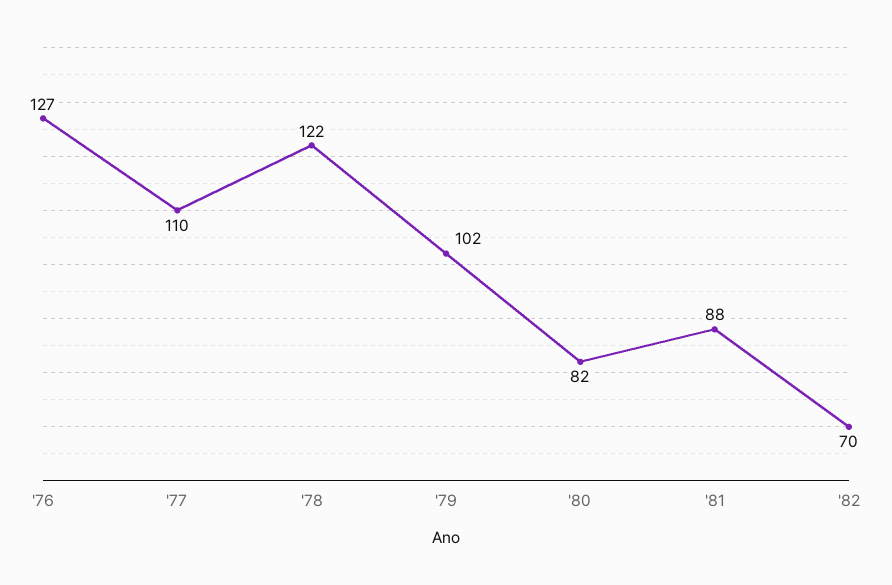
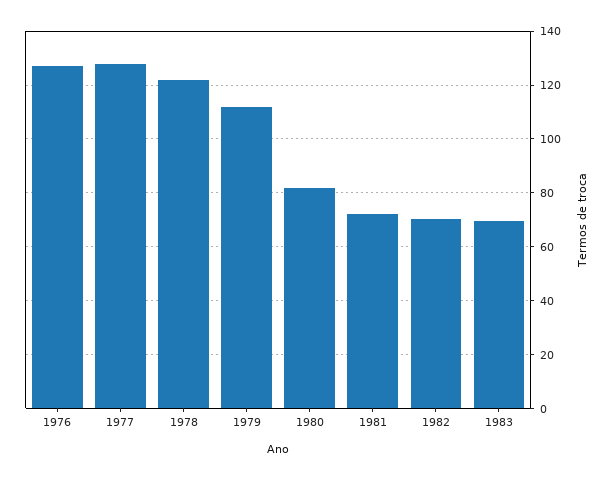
'77: 110 -> 127.5
'79: 102 -> 112.5
'81: 88 -> 72.5
1983: none -> 70

